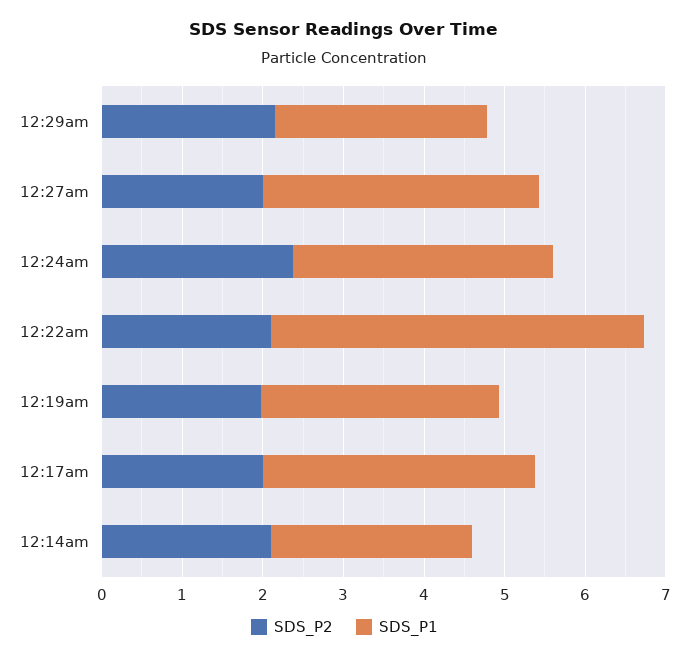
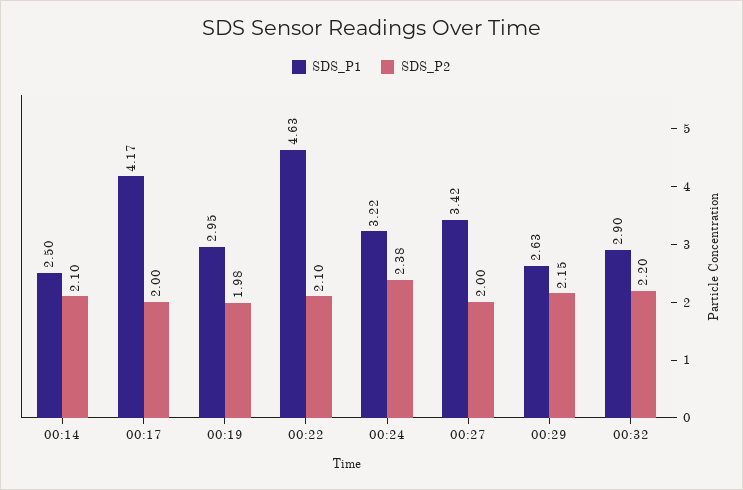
SDS_P1, 12:17am: 3.4 -> 4.17
SDS_P1, 00:32: none -> 2.9
SDS_P2, 00:32: none -> 2.2

